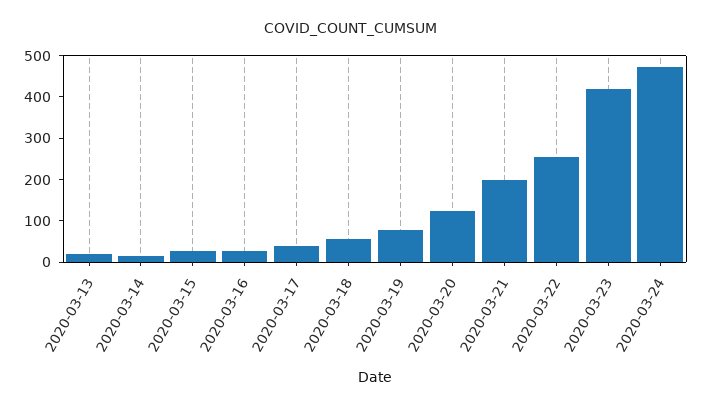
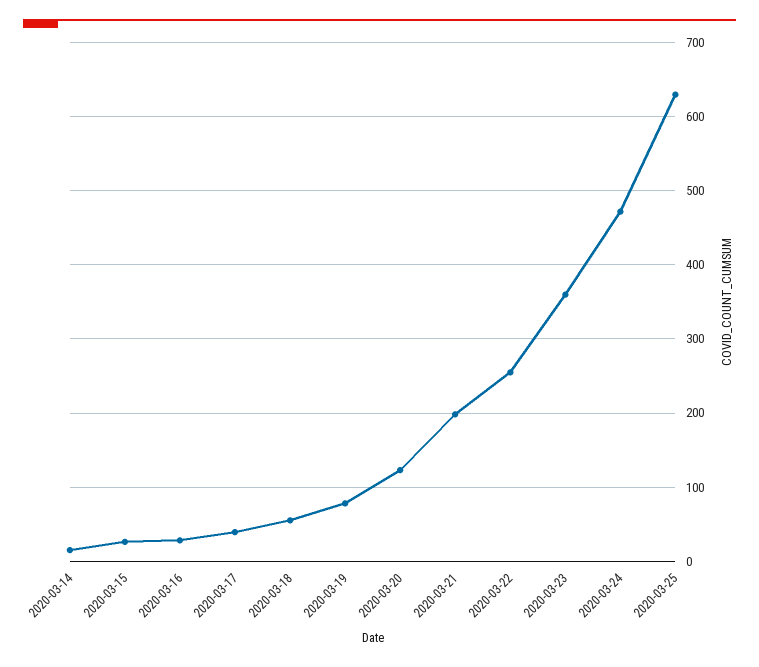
2020-03-13: 20 -> none
2020-03-23: 420 -> 360
2020-03-25: none -> 630

